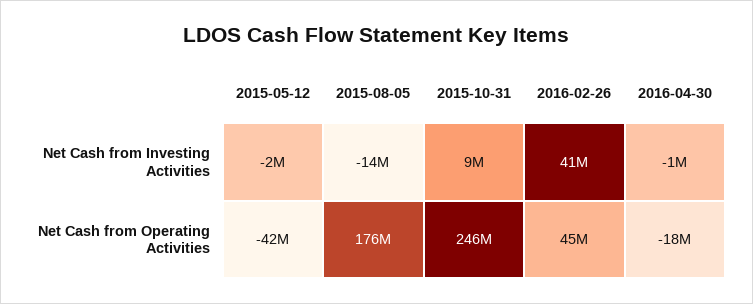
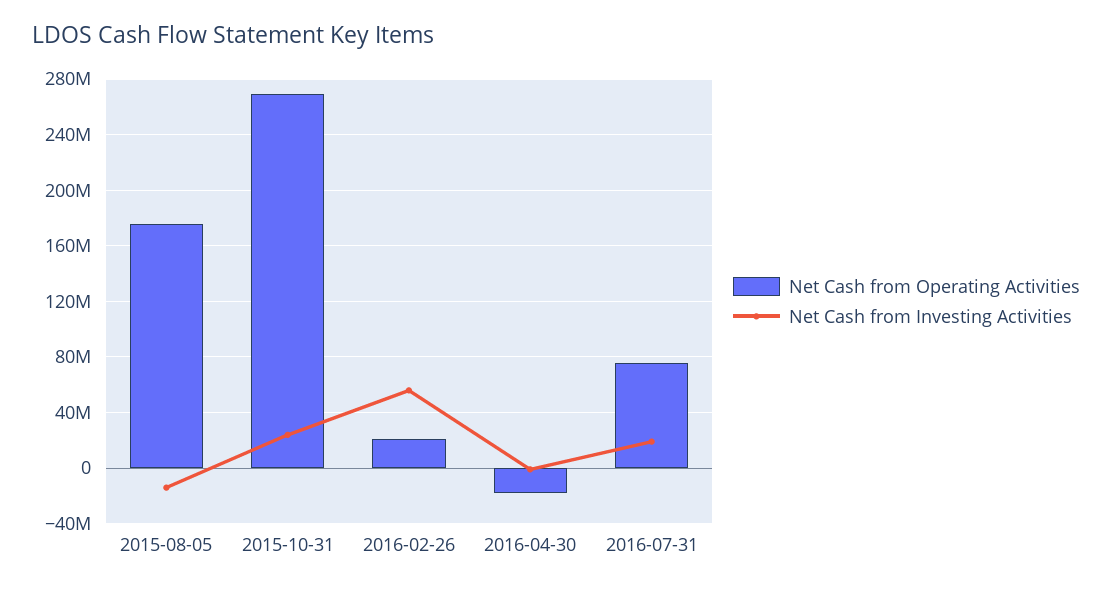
Net Cash from Investing Activities, 2015-05-12: -2000000 -> none
Net Cash from Investing Activities, 2015-10-31: 9000000 -> 25000000
Net Cash from Investing Activities, 2016-02-26: 41000000 -> 55000000
Net Cash from Operating Activities, 2015-05-12: -42000000 -> none
Net Cash from Operating Activities, 2015-10-31: 246000000 -> 270000000
Net Cash from Operating Activities, 2016-02-26: 45000000 -> 20000000
Net Cash from Operating Activities, 2016-07-31: none -> 75000000
Net Cash from Investing Activities, 2016-07-31: none -> 20000000

